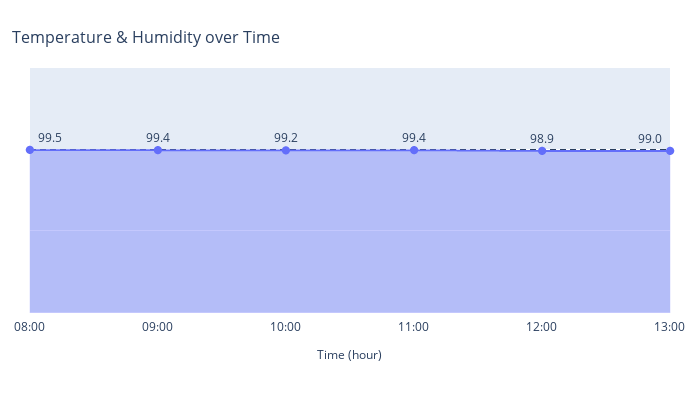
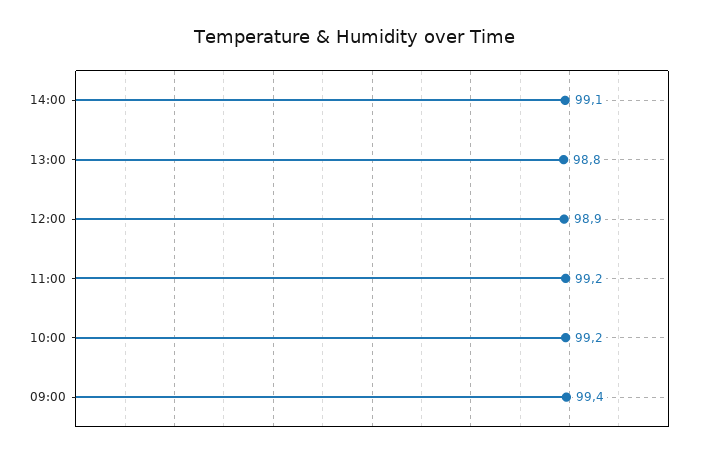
08:00: 99.5 -> none
11:00: 99.4 -> 99.2
13:00: 99 -> 98.8
14:00: none -> 99.1

